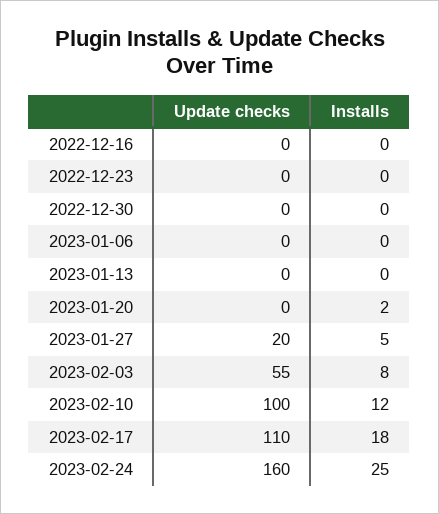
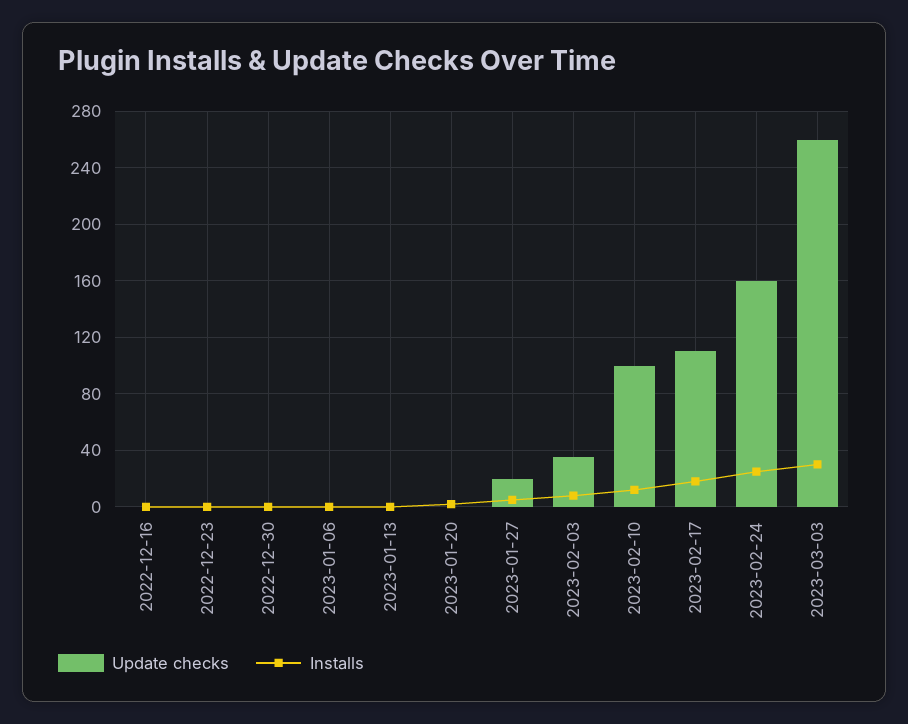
Update checks, 2023-02-03: 55 -> 35
Update checks, 2023-03-03: none -> 260
Installs, 2023-03-03: none -> 30

